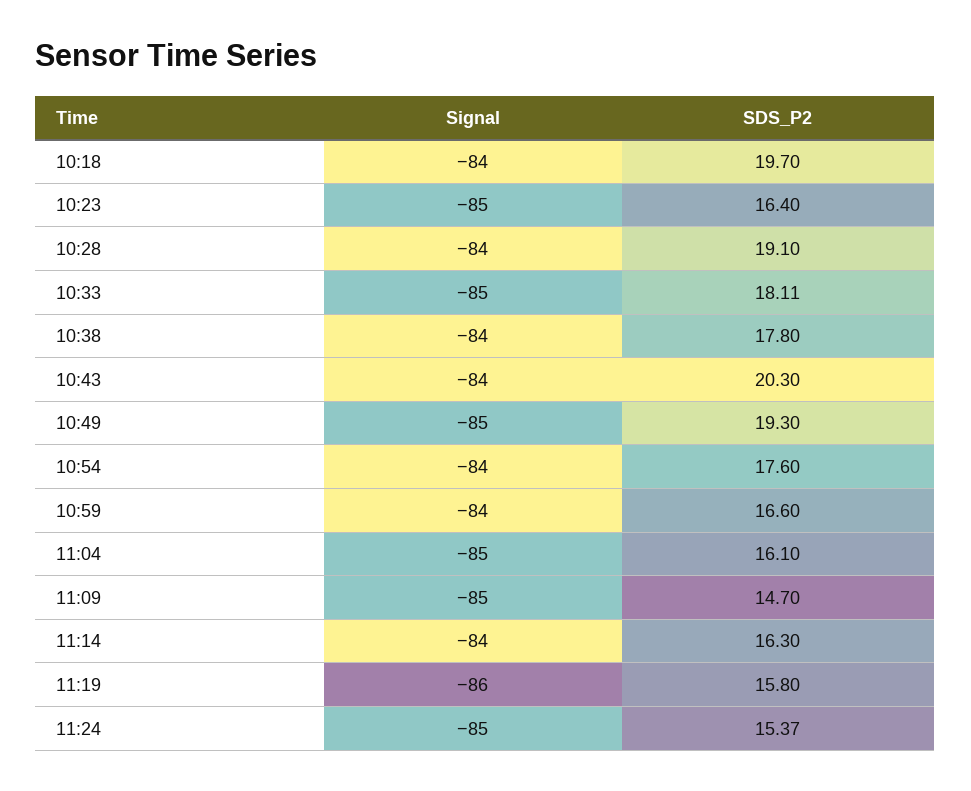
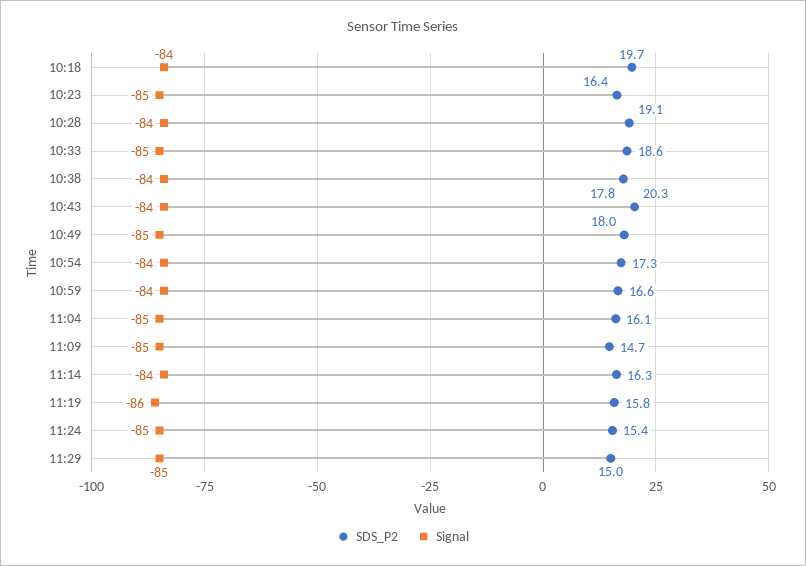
SDS_P2, 10:33: 18.11 -> 18.6
SDS_P2, 10:49: 19.3 -> 18
SDS_P2, 10:54: 17.6 -> 17.3
SDS_P2, 11:29: none -> 15
Signal, 11:29: none -> -85

